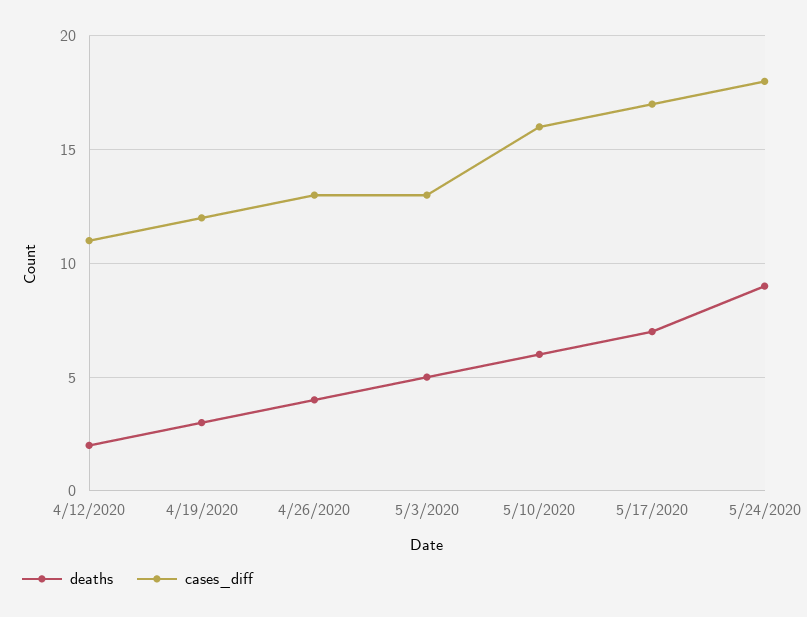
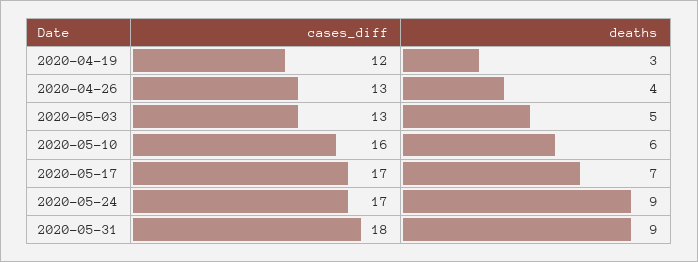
deaths, 4/12/2020: 2 -> none
cases_diff, 4/12/2020: 11 -> none
cases_diff, 5/24/2020: 18 -> 17
cases_diff, 2020-05-31: none -> 18
deaths, 2020-05-31: none -> 9

